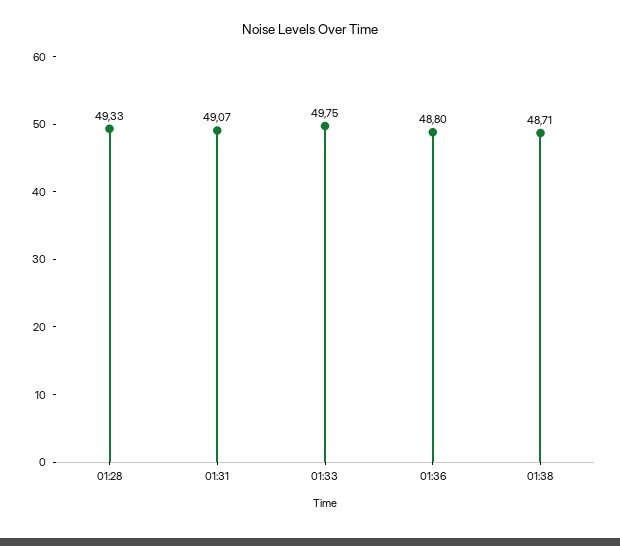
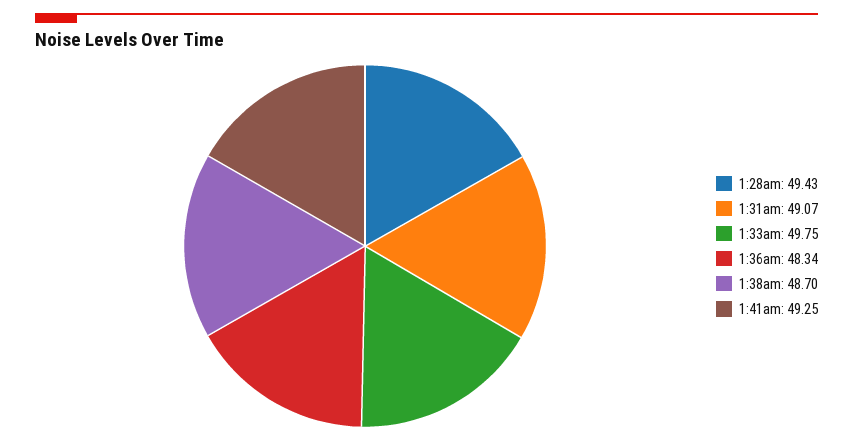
01:28: 49.33 -> 49.43
01:36: 48.8 -> 48.34
01:38: 48.71 -> 48.7
1:41am: none -> 49.25

